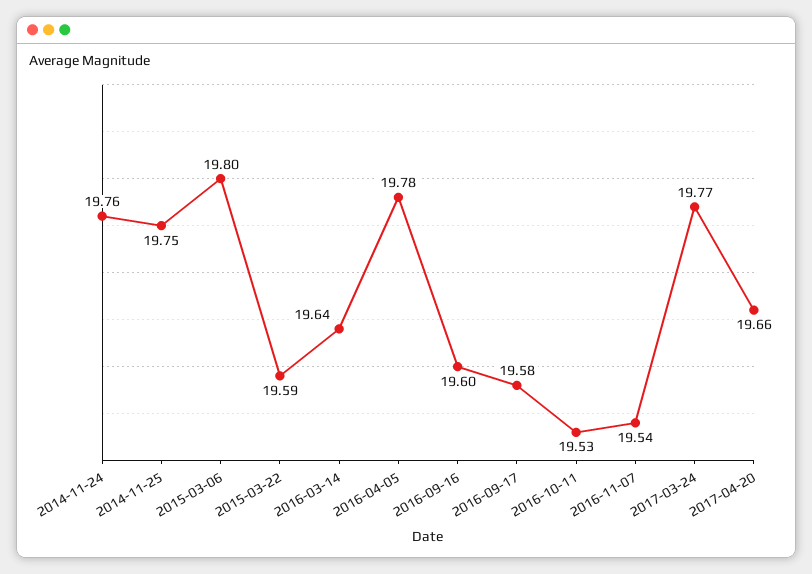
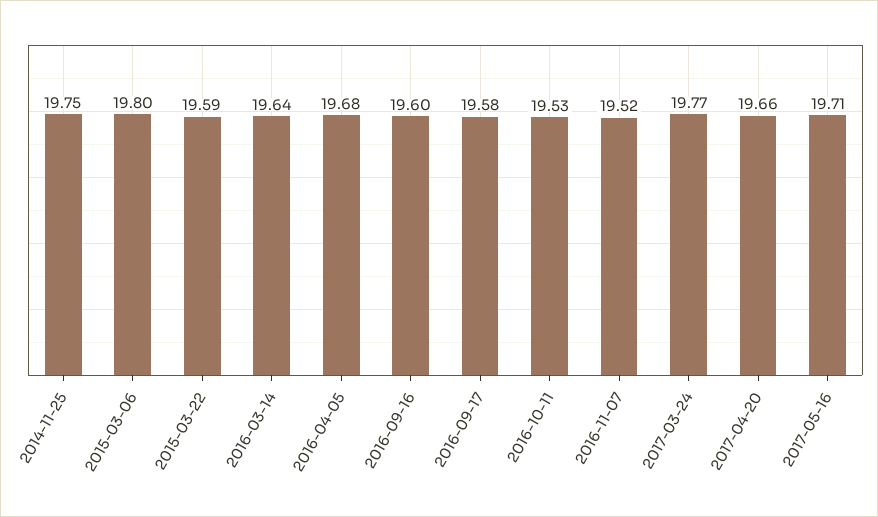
2014-11-24: 19.76 -> none
2016-04-05: 19.78 -> 19.68
2016-11-07: 19.54 -> 19.52
2017-05-16: none -> 19.71

